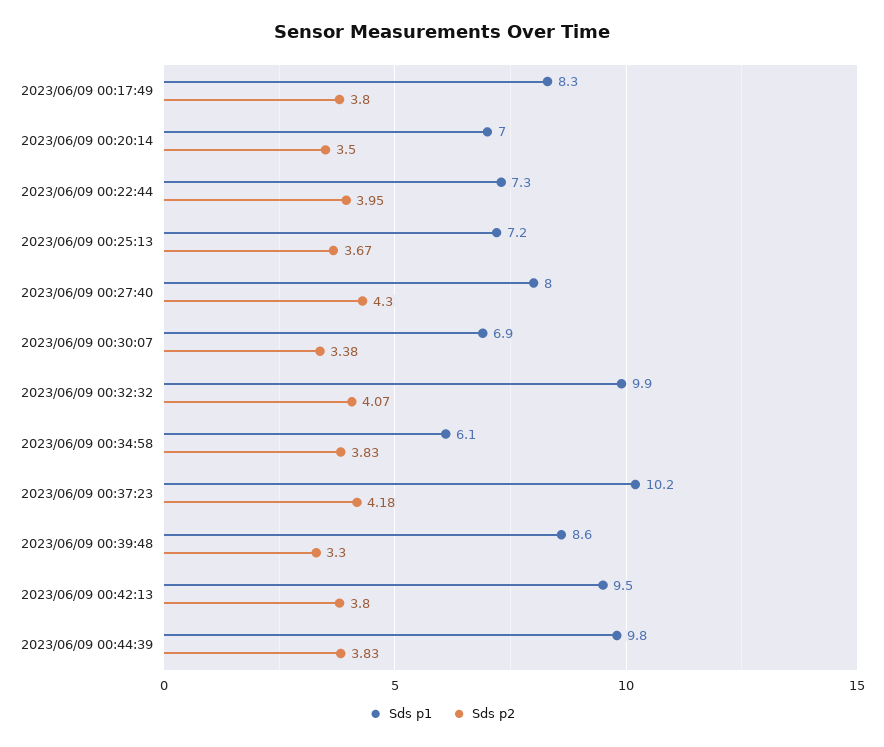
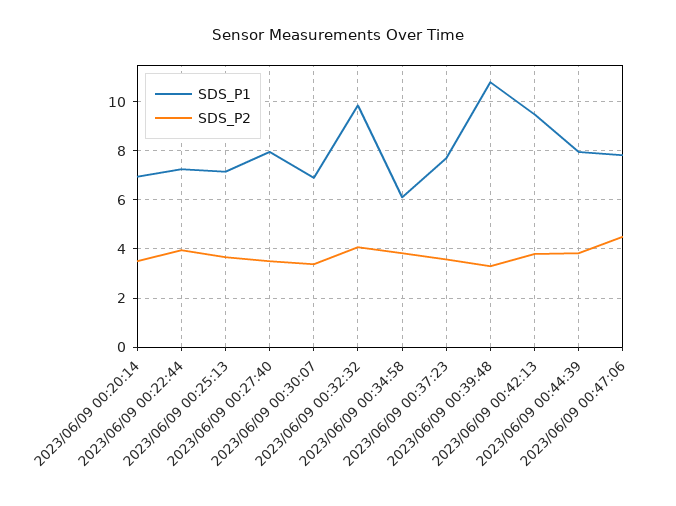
Sds p1, 2023/06/09 00:17:49: 8.3 -> none
Sds p2, 2023/06/09 00:17:49: 3.8 -> none
Sds p2, 2023/06/09 00:27:40: 4.3 -> 3.5
Sds p1, 2023/06/09 00:37:23: 10.2 -> 7.75
Sds p2, 2023/06/09 00:37:23: 4.18 -> 3.5
Sds p1, 2023/06/09 00:39:48: 8.6 -> 10.75
Sds p1, 2023/06/09 00:44:39: 9.8 -> 8
Sds p1, 2023/06/09 00:47:06: none -> 7.75
Sds p2, 2023/06/09 00:47:06: none -> 4.5

